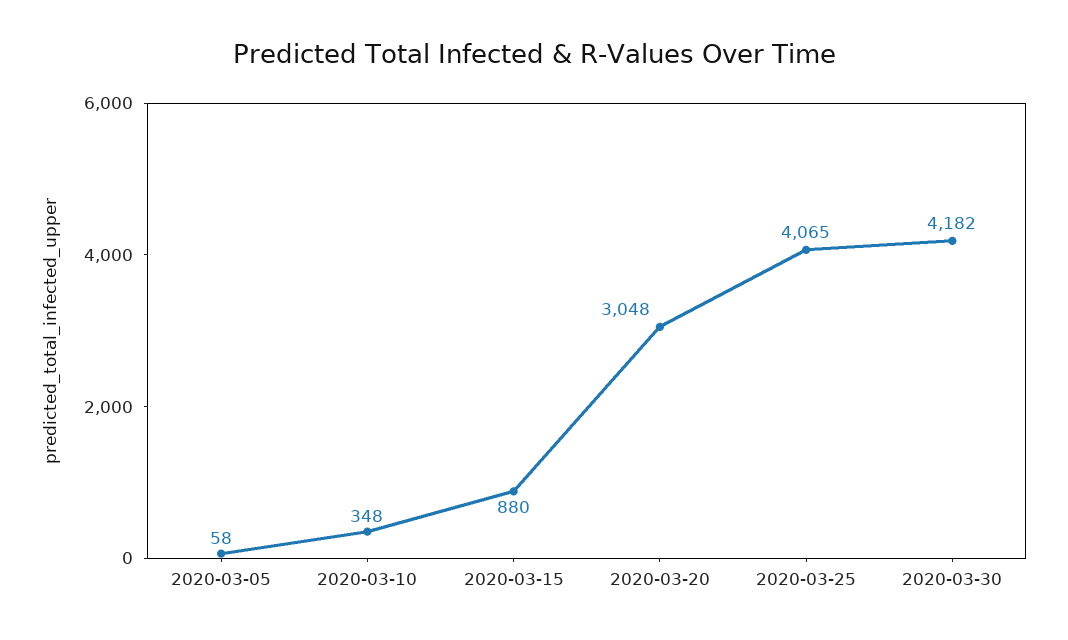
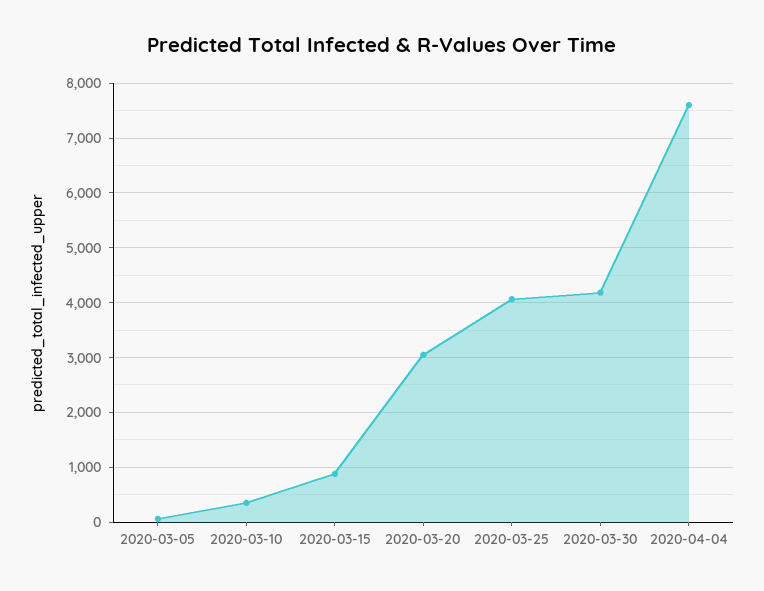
2020-04-04: none -> 7600

